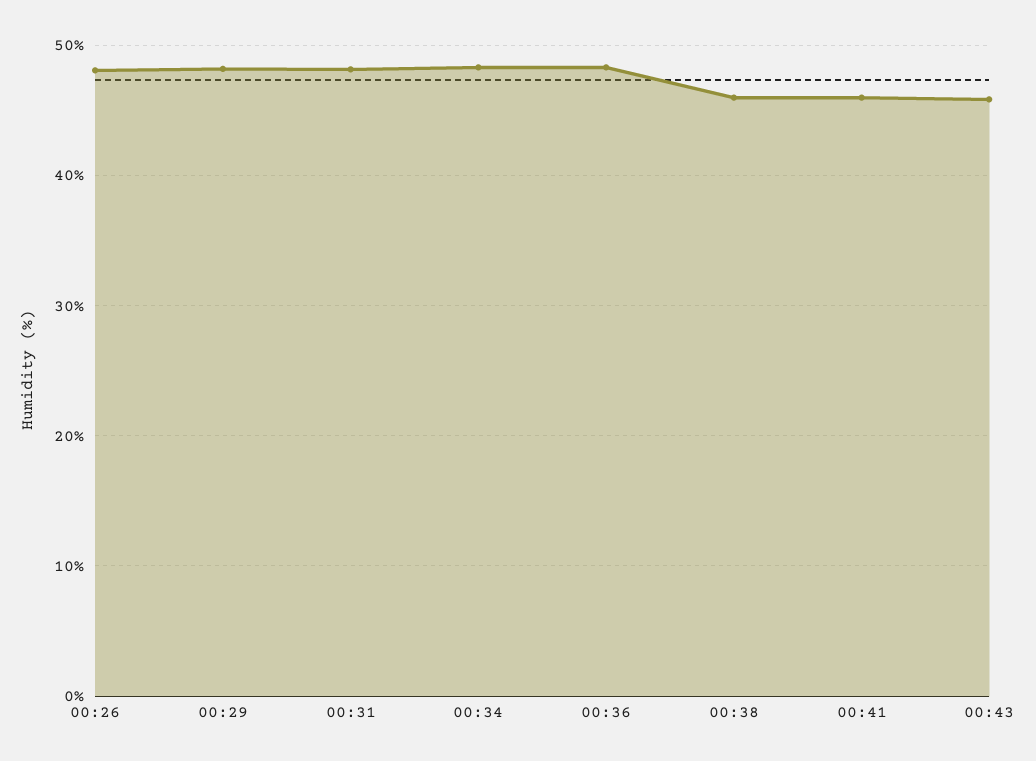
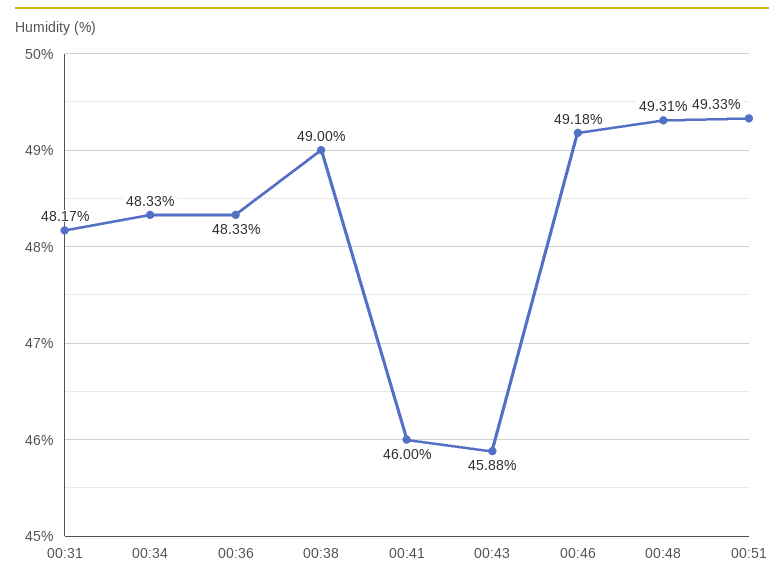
00:26: 48 -> none
00:29: 48 -> none
00:38: 46 -> 49
00:46: none -> 49.18
00:48: none -> 49.31
00:51: none -> 49.33

